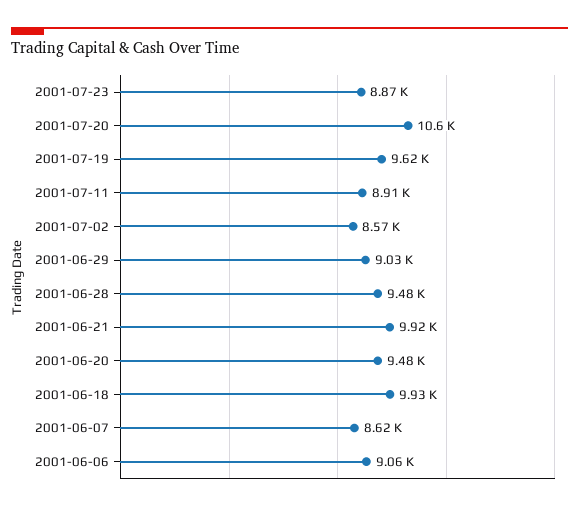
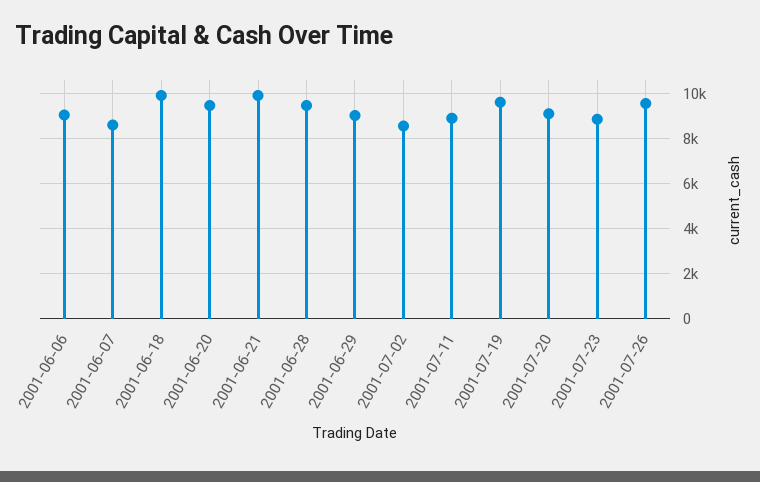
2001-07-20: 10600 -> 9000
2001-07-26: none -> 9500

